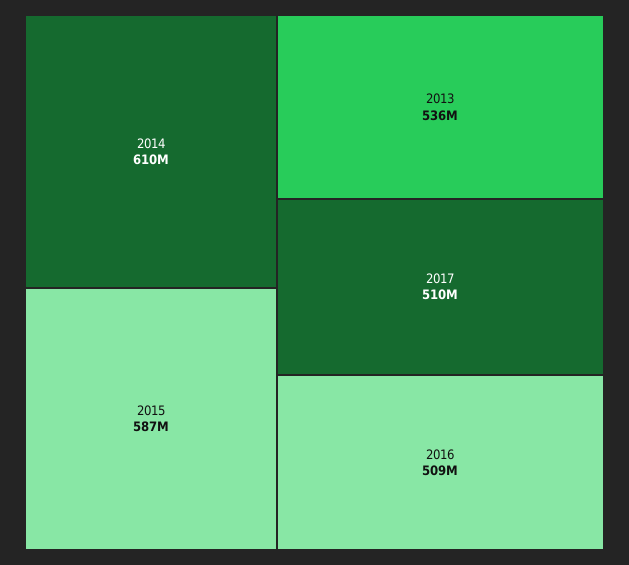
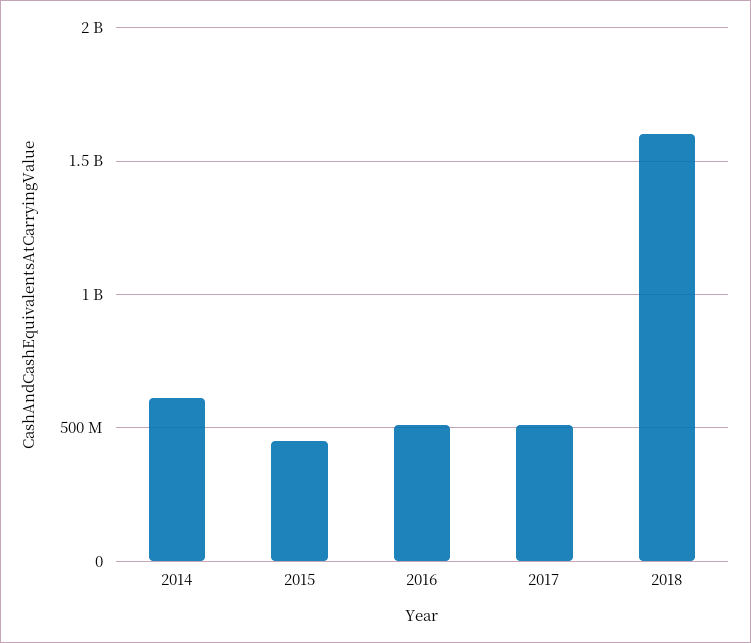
2015: 587000000 -> 450000000
2013: 536000000 -> none
2018: none -> 1600000000

